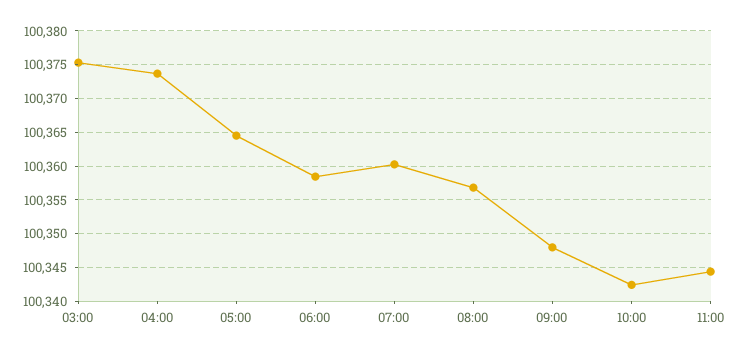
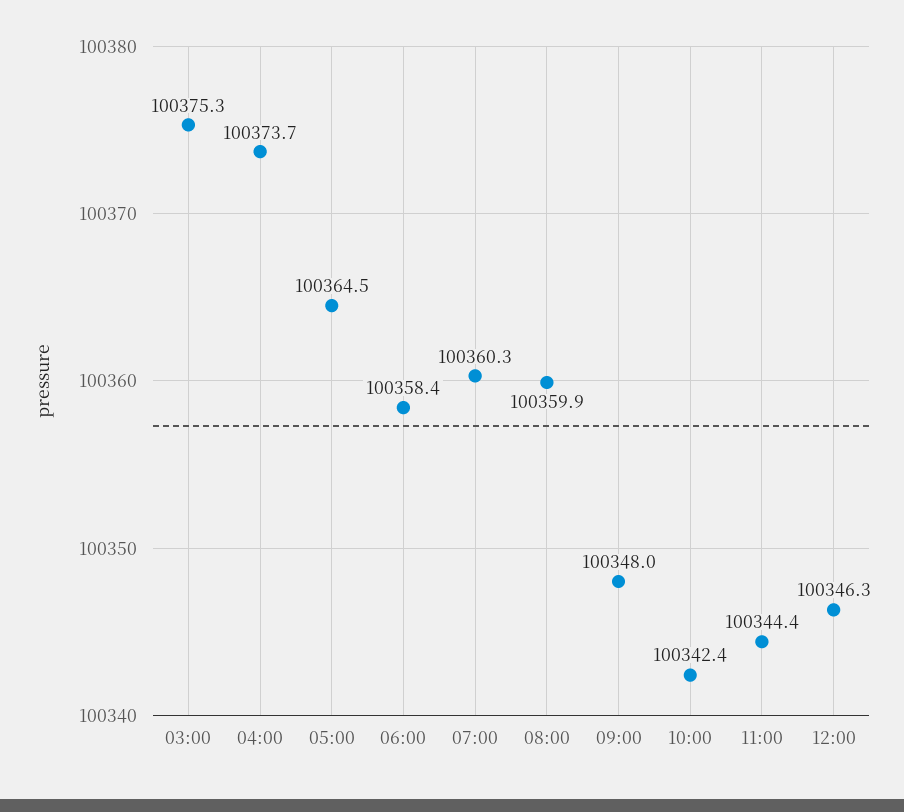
08:00: 100357 -> 100359.9
12:00: none -> 100346.3

